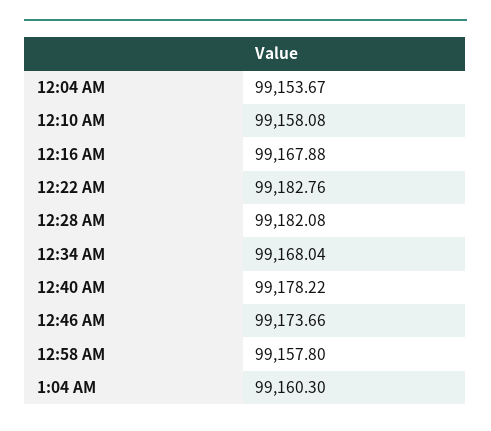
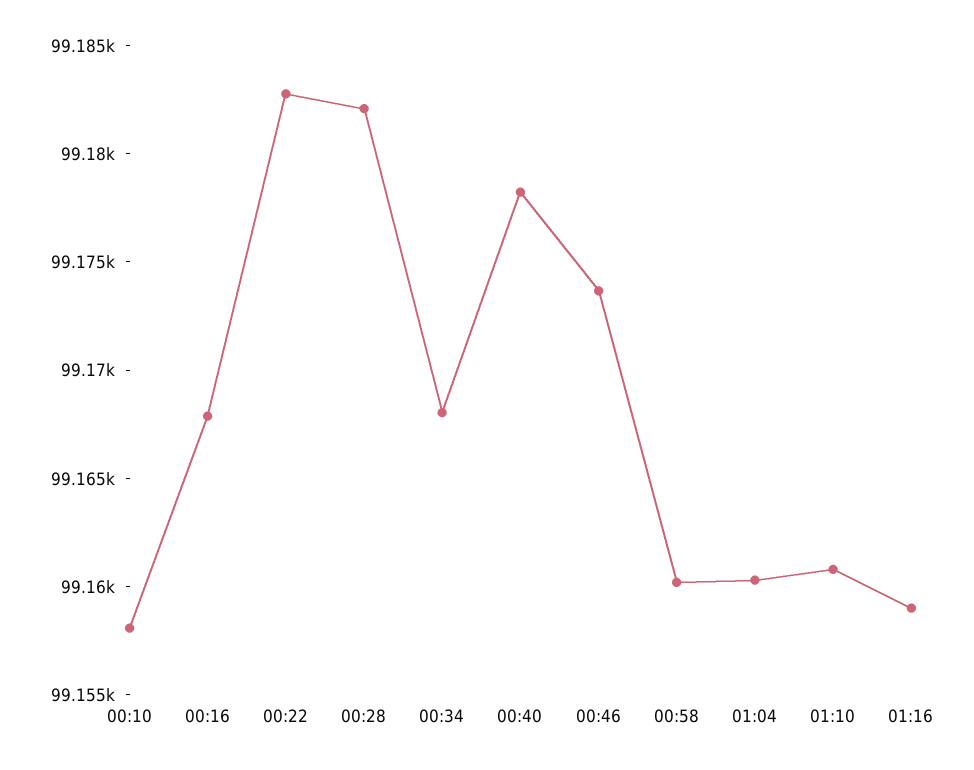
12:04 AM: 99153.67 -> none
12:58 AM: 99157.8 -> 99160
01:10: none -> 99161
01:16: none -> 99159

